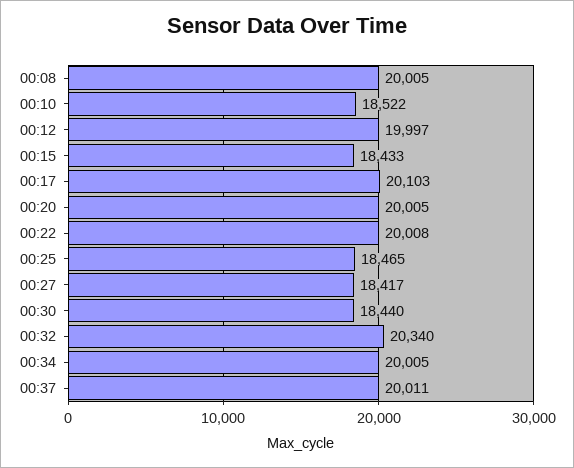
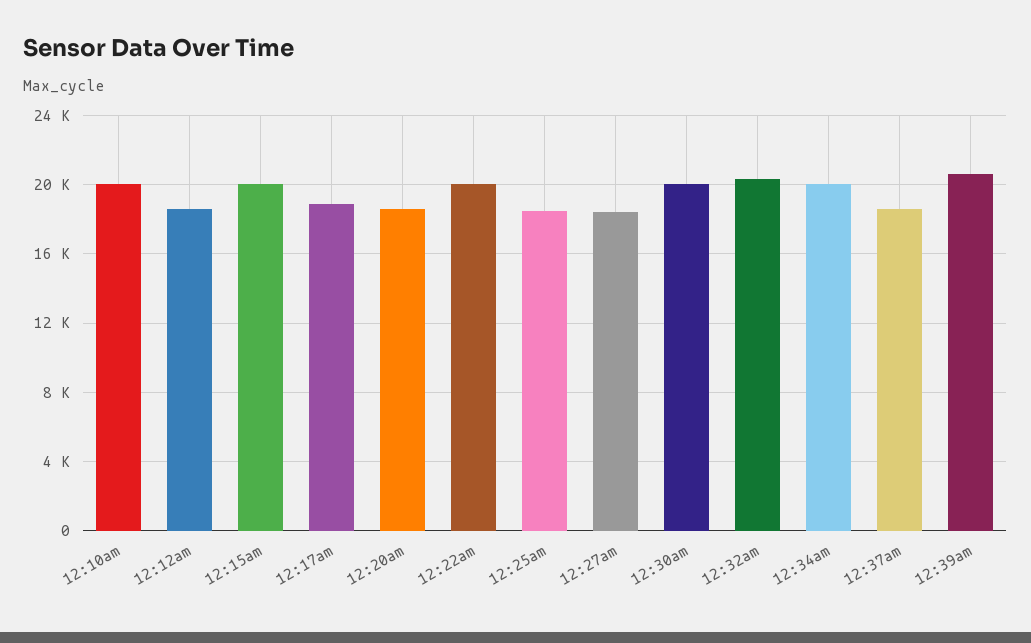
00:08: 20005 -> none
00:10: 18522 -> 20000
00:12: 19997 -> 18500
00:15: 18433 -> 20000
00:17: 20103 -> 19000
00:20: 20005 -> 18500
00:30: 18440 -> 20000
00:37: 20011 -> 18500
12:39am: none -> 20500

